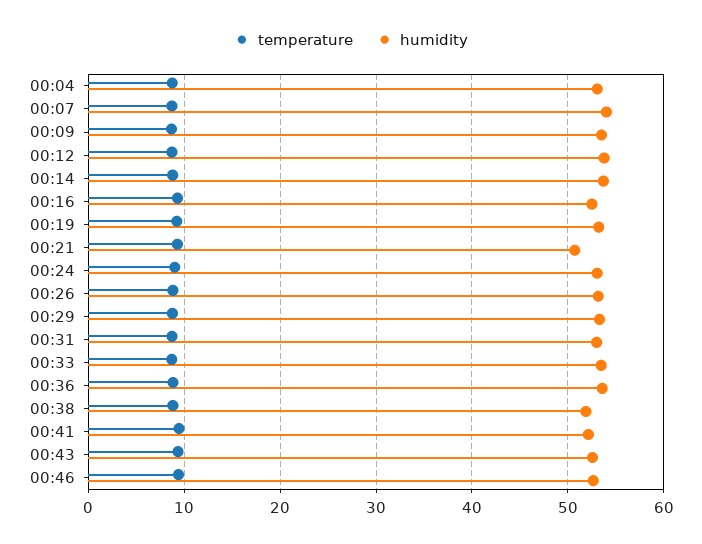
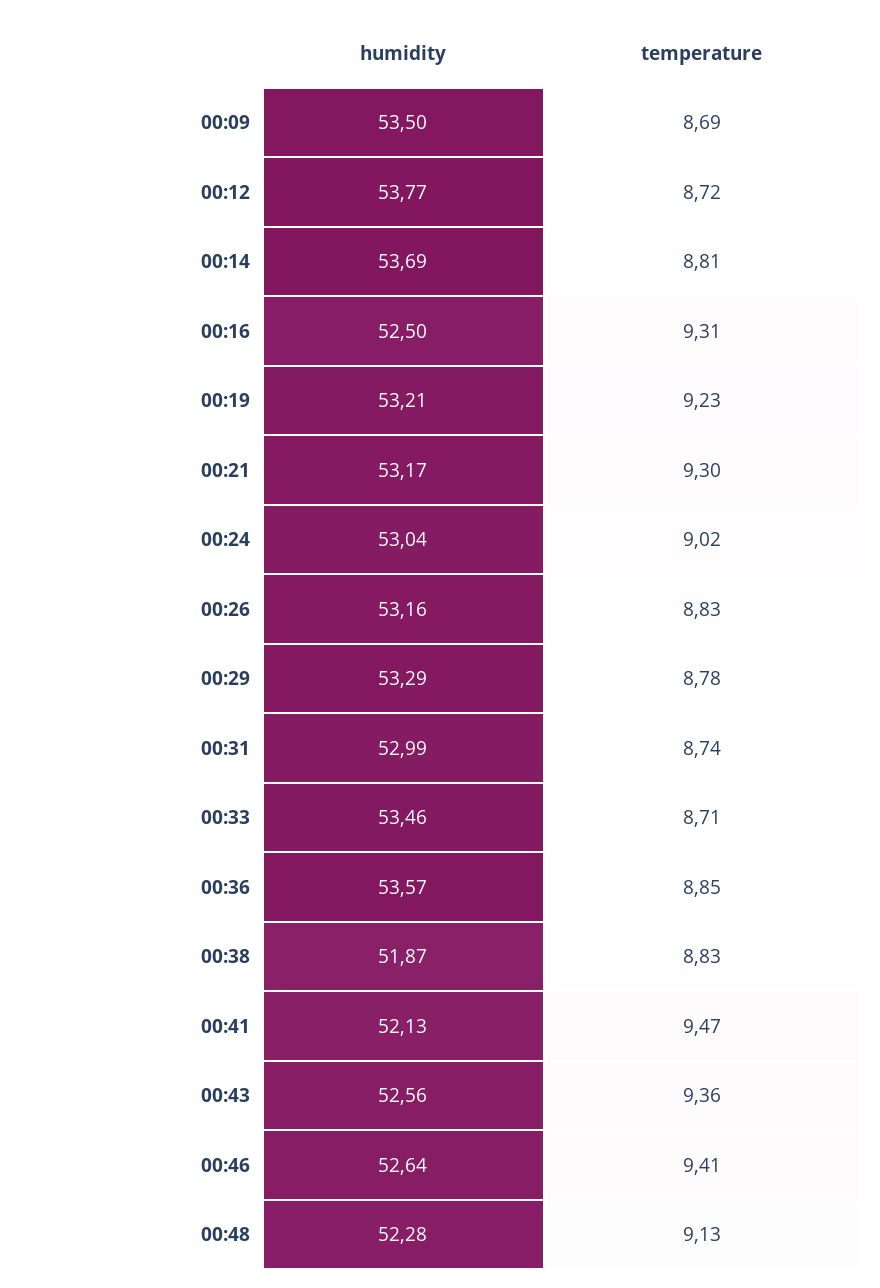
temperature, 00:04: 9 -> none
humidity, 00:04: 53 -> none
temperature, 00:07: 9 -> none
humidity, 00:07: 54 -> none
humidity, 00:21: 51 -> 53.17
humidity, 00:48: none -> 52.28
temperature, 00:48: none -> 9.13

